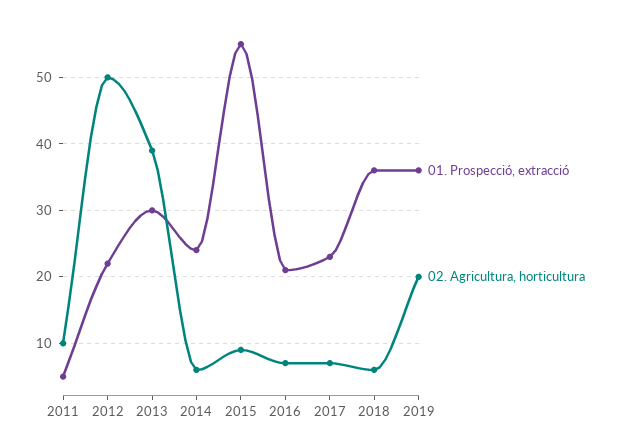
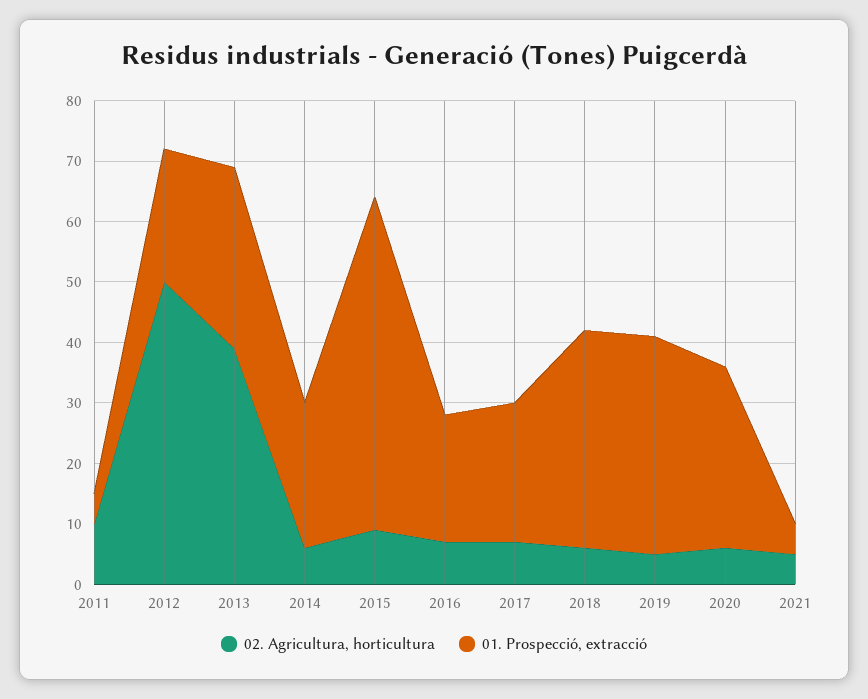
02. Agricultura, horticultura, 2019: 20 -> 5
02. Agricultura, horticultura, 2020: none -> 5
01. Prospecció, extracció, 2020: none -> 30
02. Agricultura, horticultura, 2021: none -> 5
01. Prospecció, extracció, 2021: none -> 5

